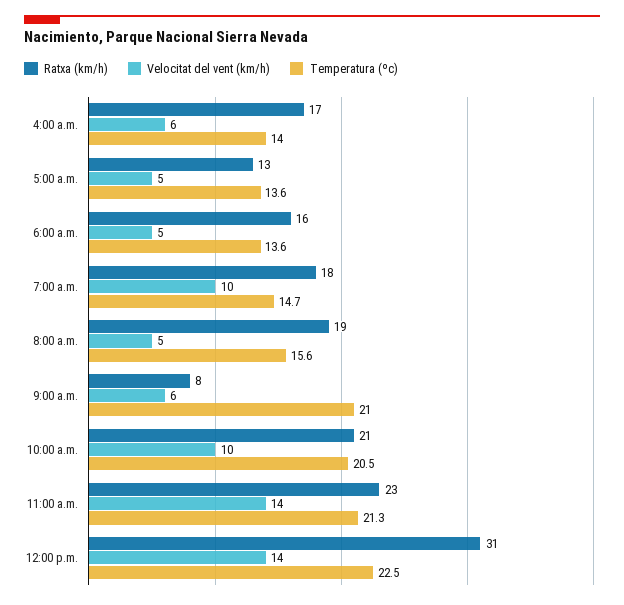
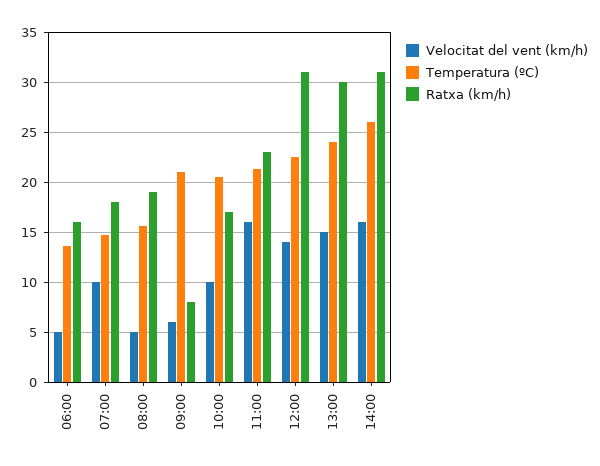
Ratxa (km/h), 4:00 a.m.: 17 -> none
Velocitat del vent (km/h), 4:00 a.m.: 6 -> none
Temperatura (ºc), 4:00 a.m.: 14 -> none
Ratxa (km/h), 5:00 a.m.: 13 -> none
Velocitat del vent (km/h), 5:00 a.m.: 5 -> none
Temperatura (ºc), 5:00 a.m.: 13.6 -> none
Ratxa (km/h), 10:00 a.m.: 21 -> 17
Velocitat del vent (km/h), 11:00 a.m.: 14 -> 16
Velocitat del vent (km/h), 13:00: none -> 15
Temperatura (ºc), 13:00: none -> 24
Ratxa (km/h), 13:00: none -> 30
Velocitat del vent (km/h), 14:00: none -> 16
Temperatura (ºc), 14:00: none -> 26
Ratxa (km/h), 14:00: none -> 31

